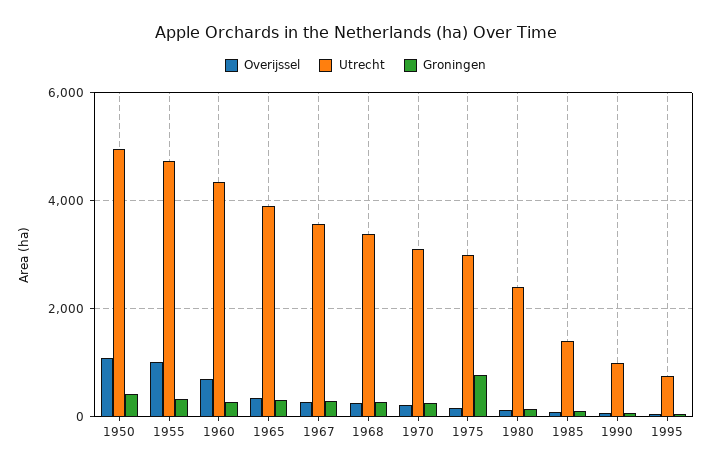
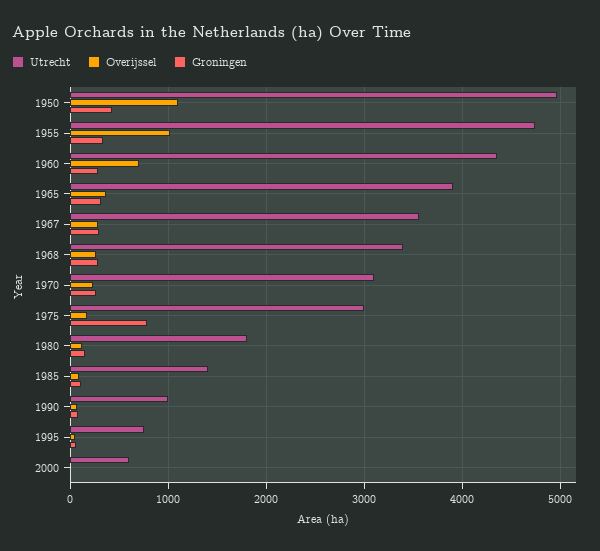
Utrecht, 1980: 2400 -> 1800
Utrecht, 2000: none -> 600
Overijssel, 2000: none -> 0
Groningen, 2000: none -> 0

